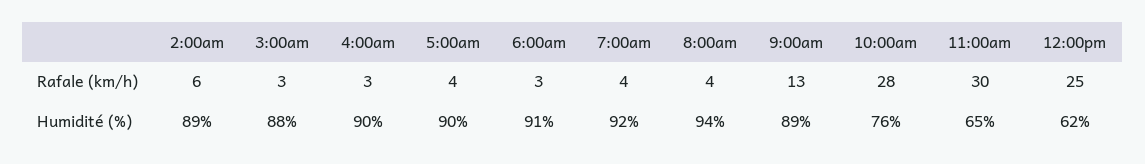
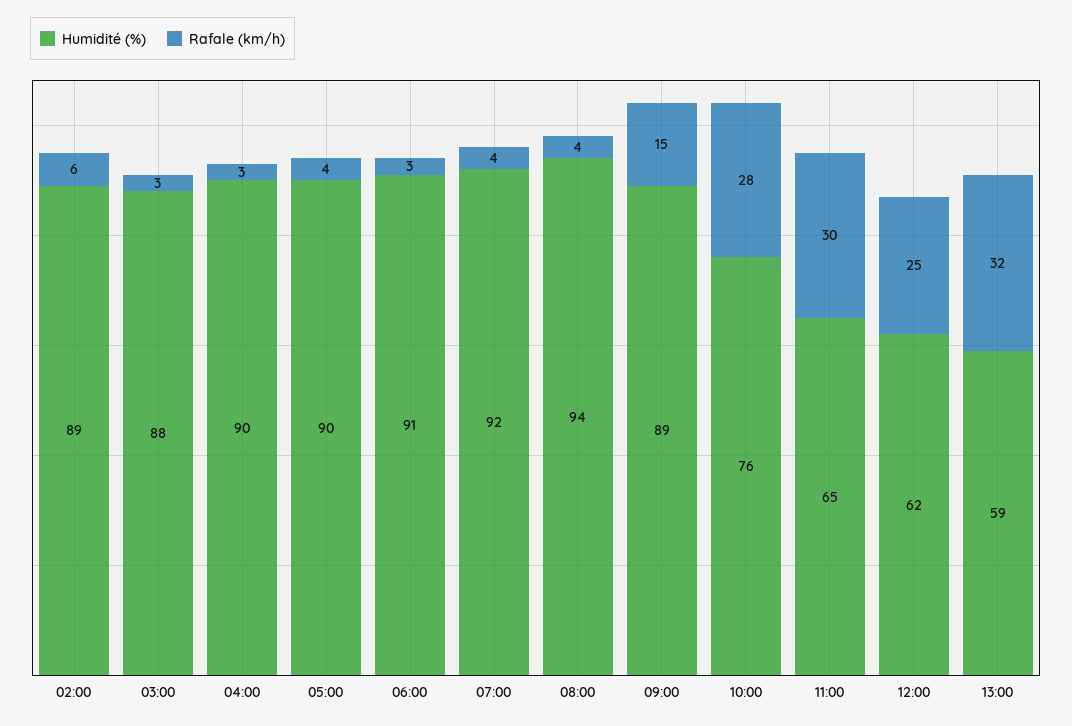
Rafale (km/h), 9:00am: 13 -> 15
Humidité (%), 13:00: none -> 59
Rafale (km/h), 13:00: none -> 32

